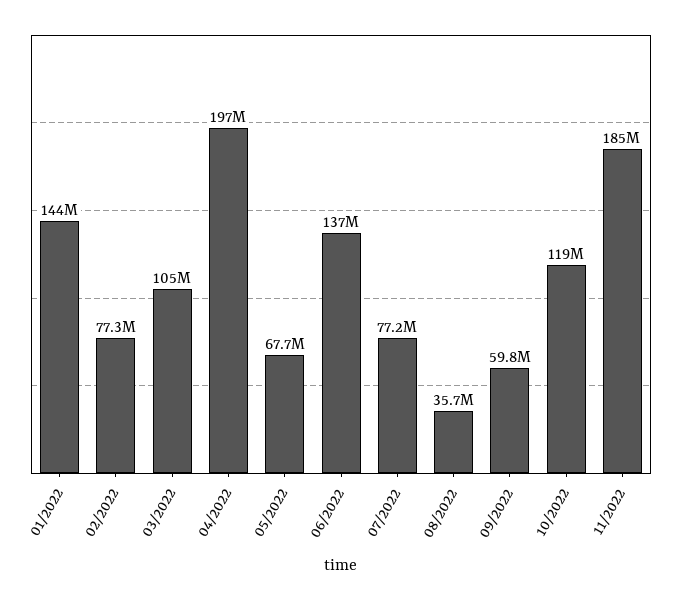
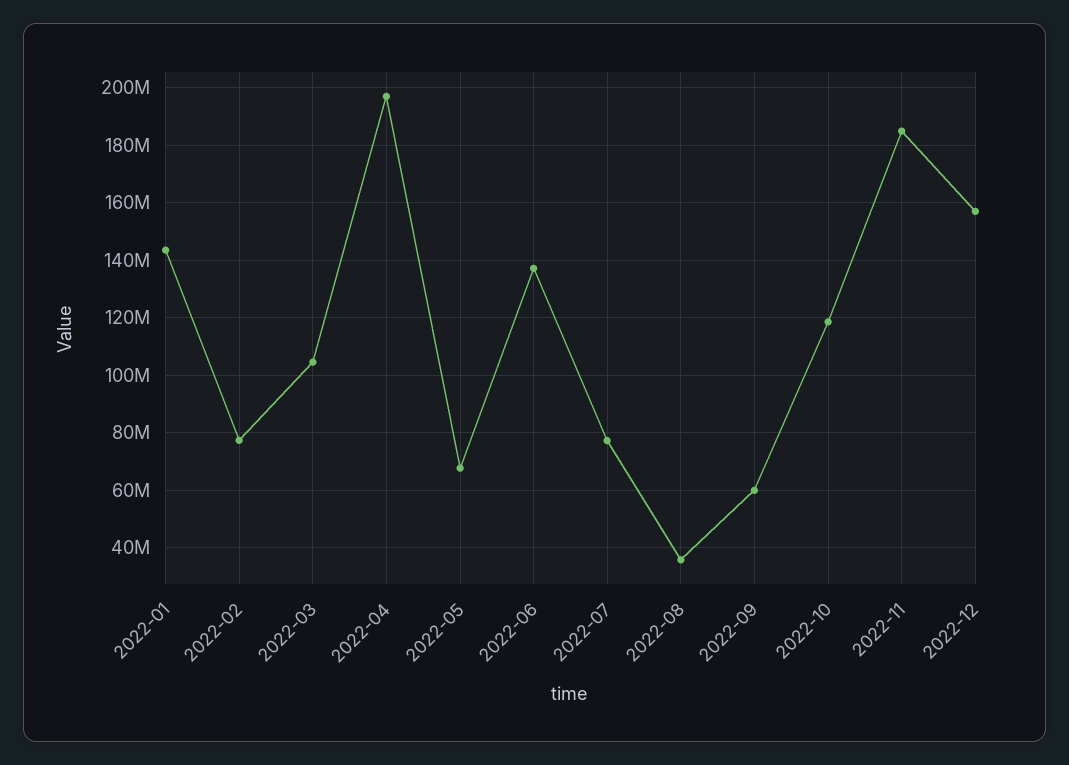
2022-12: none -> 157500000

